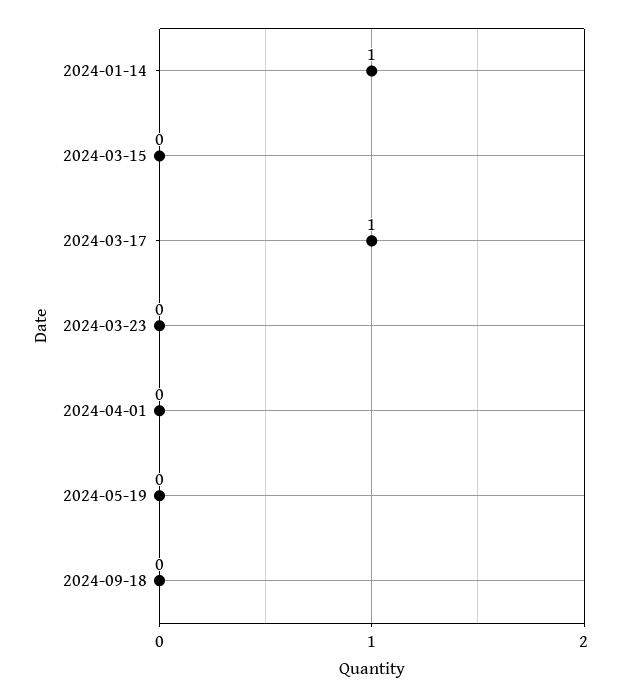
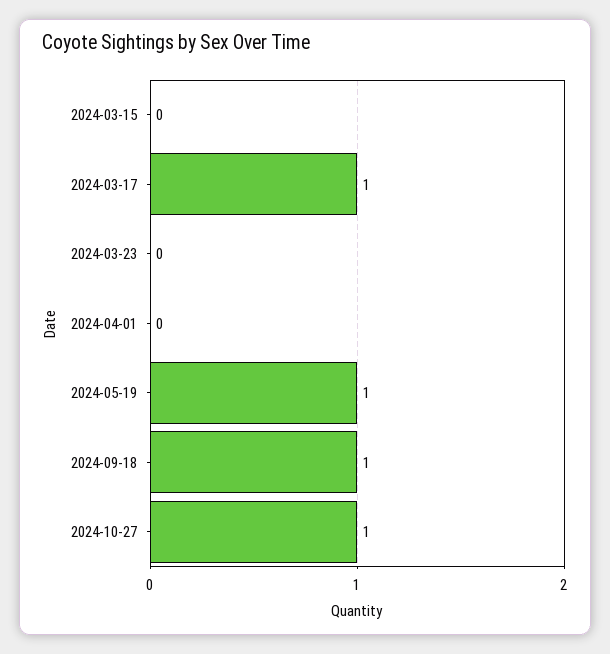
2024-01-14: 1 -> none
2024-05-19: 0 -> 1
2024-09-18: 0 -> 1
2024-10-27: none -> 1

